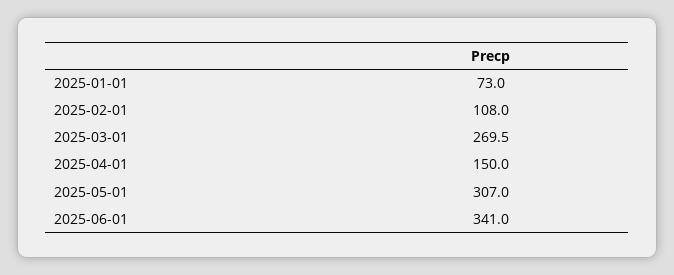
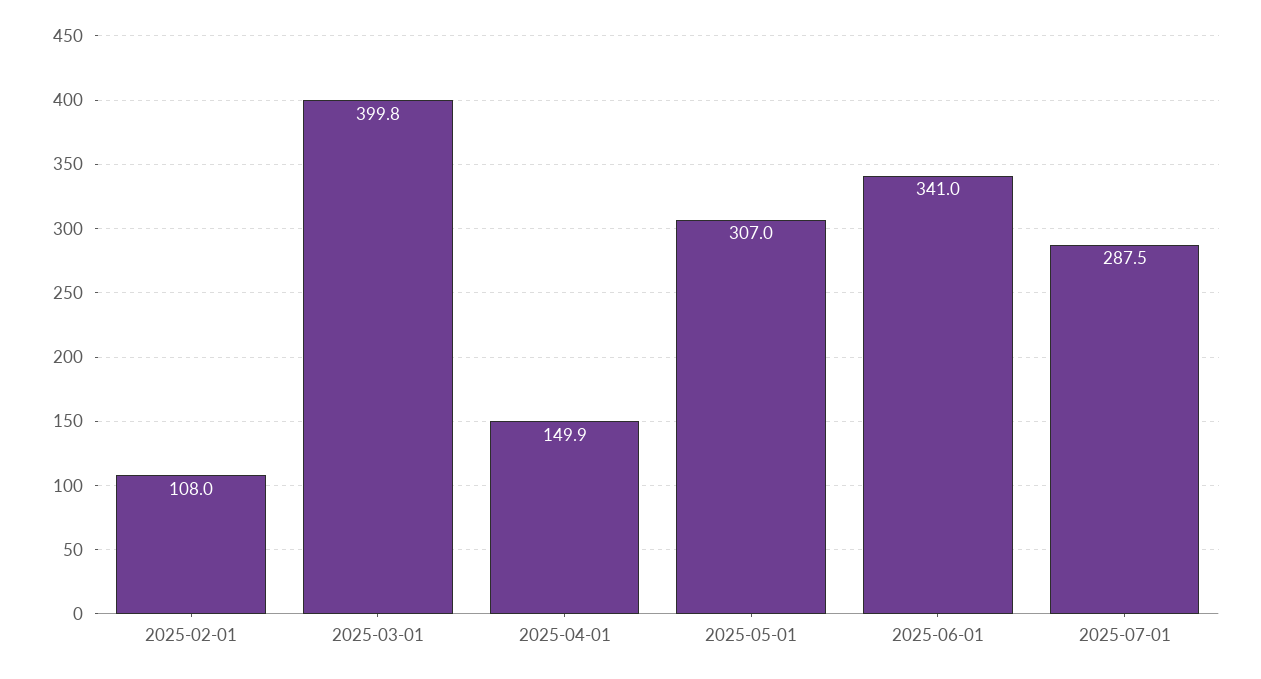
2025-01-01: 73 -> none
2025-03-01: 269.5 -> 399.8
2025-04-01: 150 -> 149.9
2025-07-01: none -> 287.5

